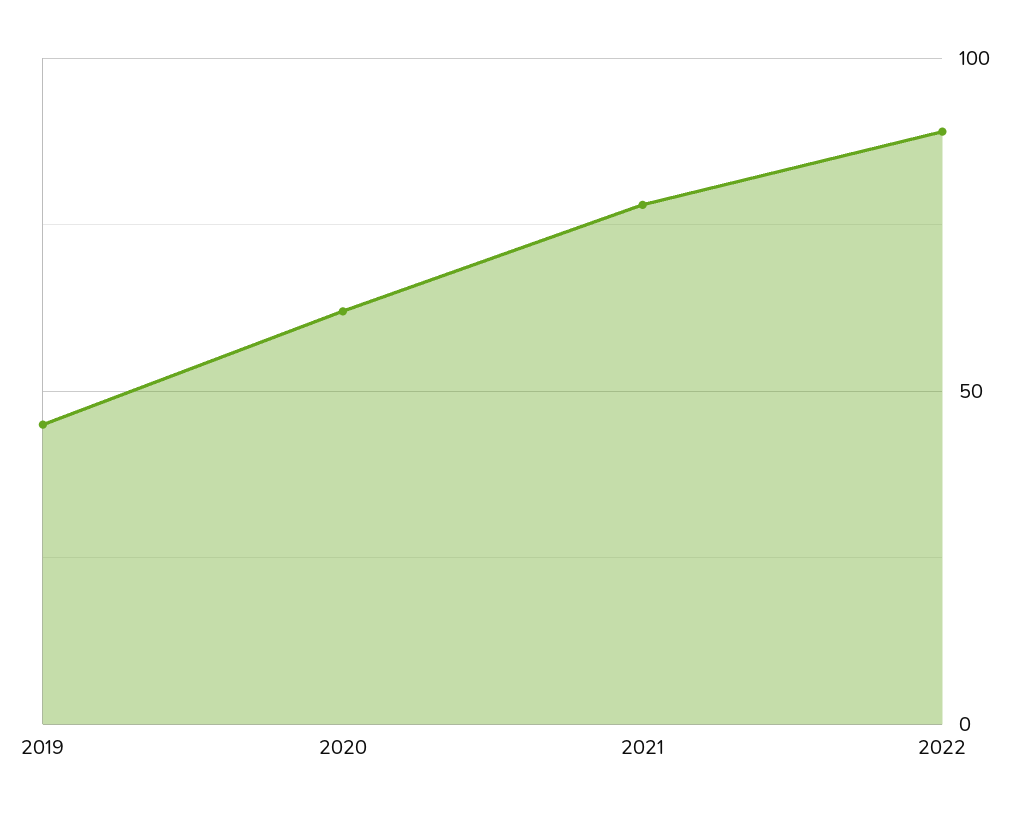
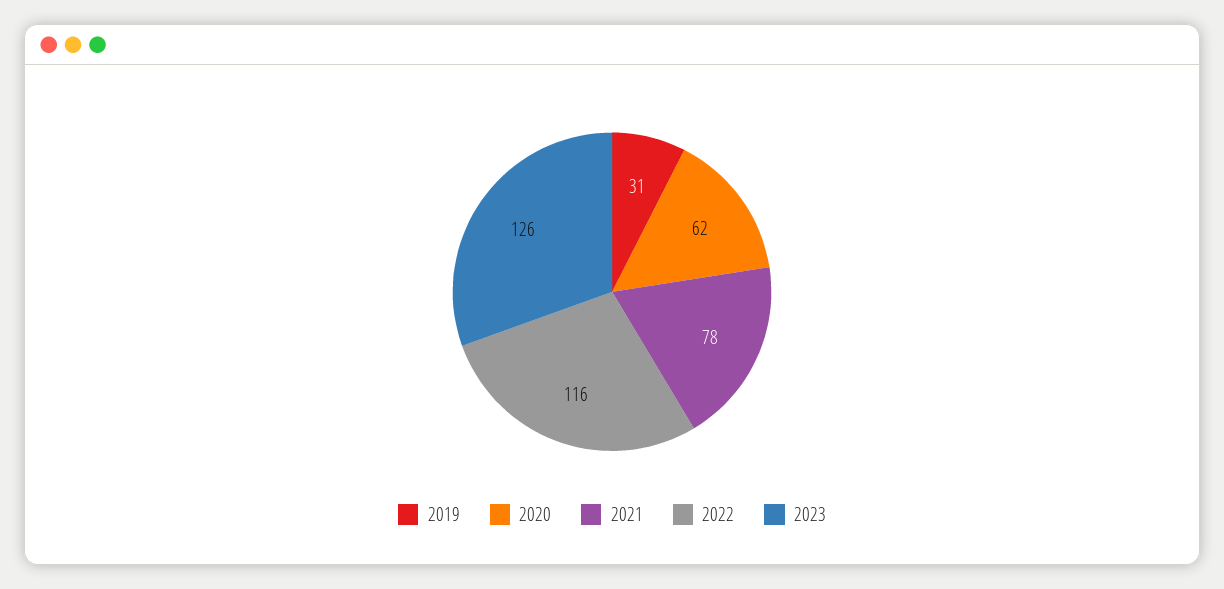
2019: 45 -> 31
2022: 90 -> 116
2023: none -> 126

